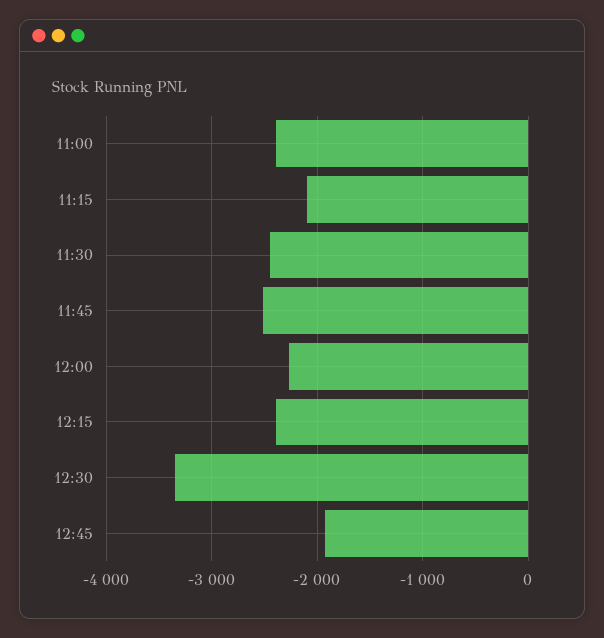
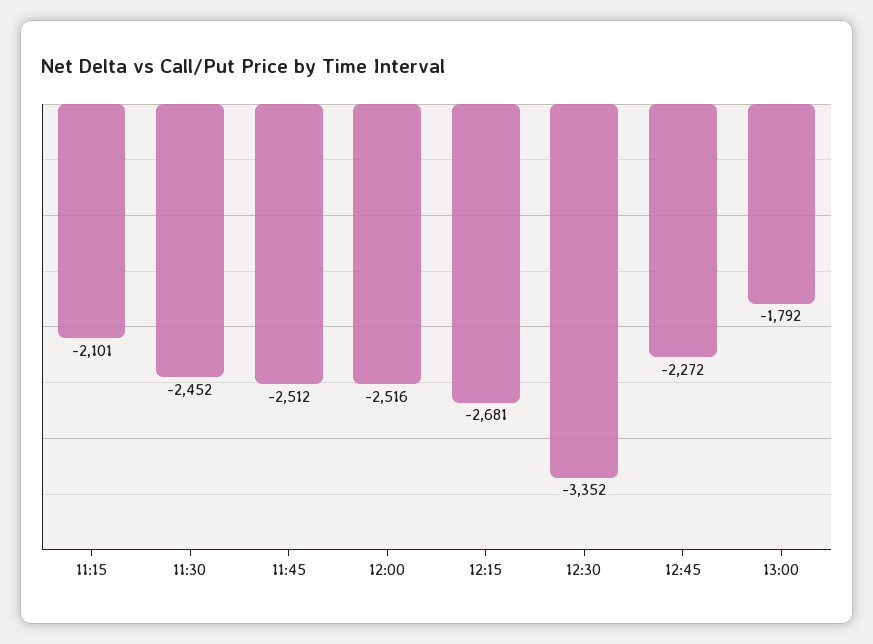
11:00: -2400 -> none
12:00: -2300 -> -2516
12:15: -2400 -> -2681
12:45: -1900 -> -2272
13:00: none -> -1792

